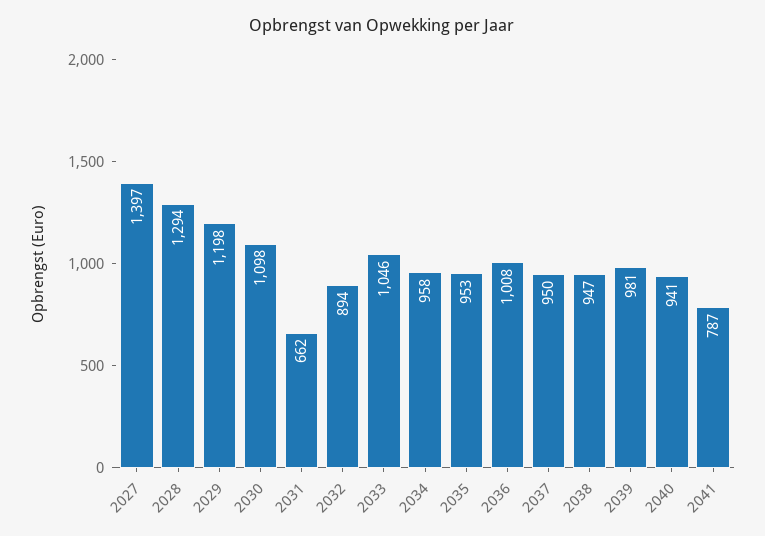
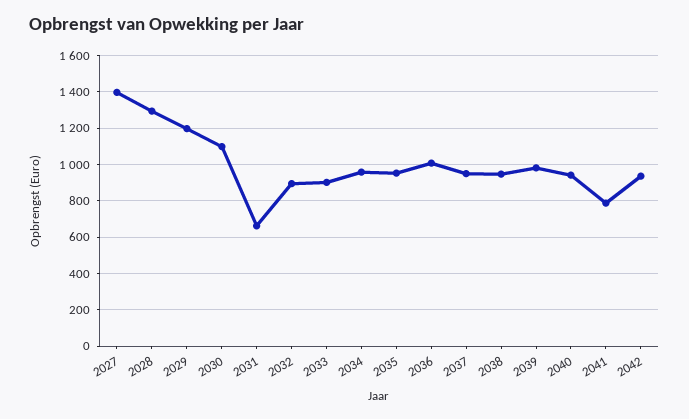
2033: 1046 -> 900
2042: none -> 950

